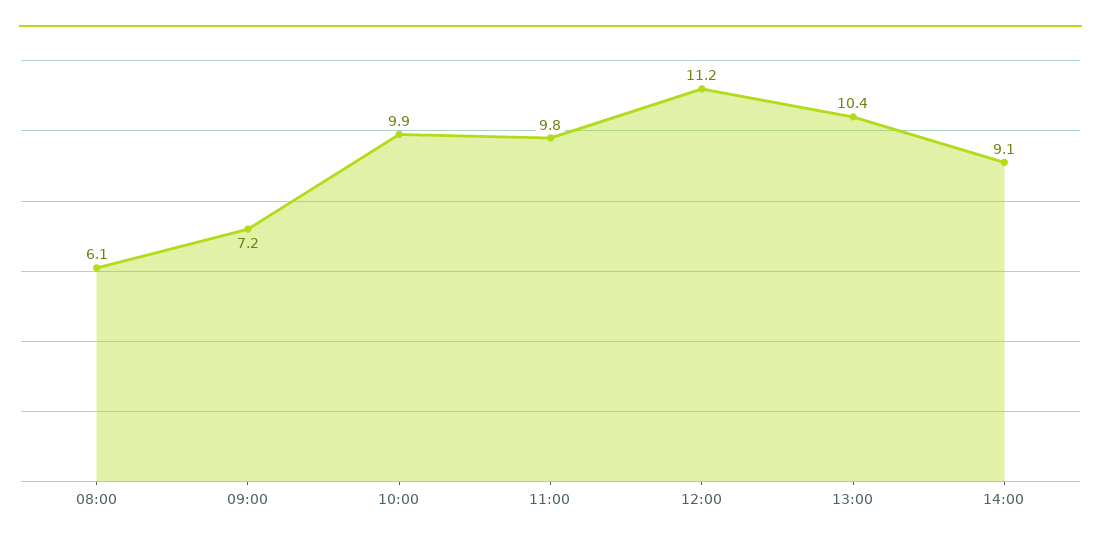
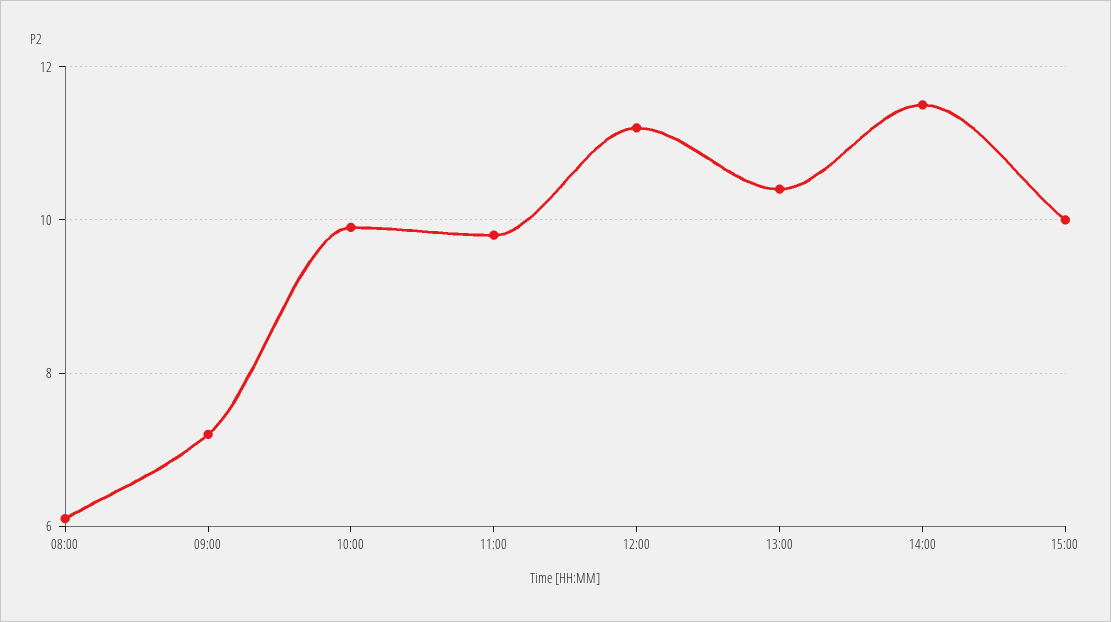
14:00: 9.1 -> 11.5
15:00: none -> 10

